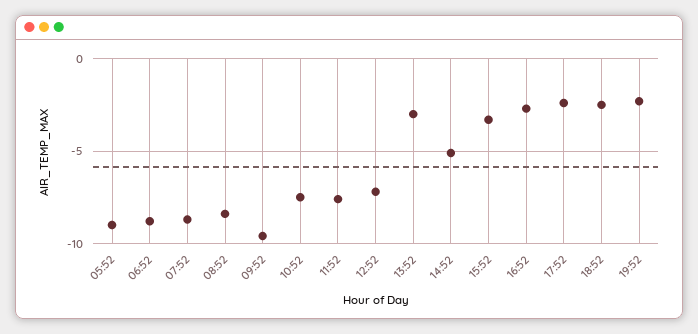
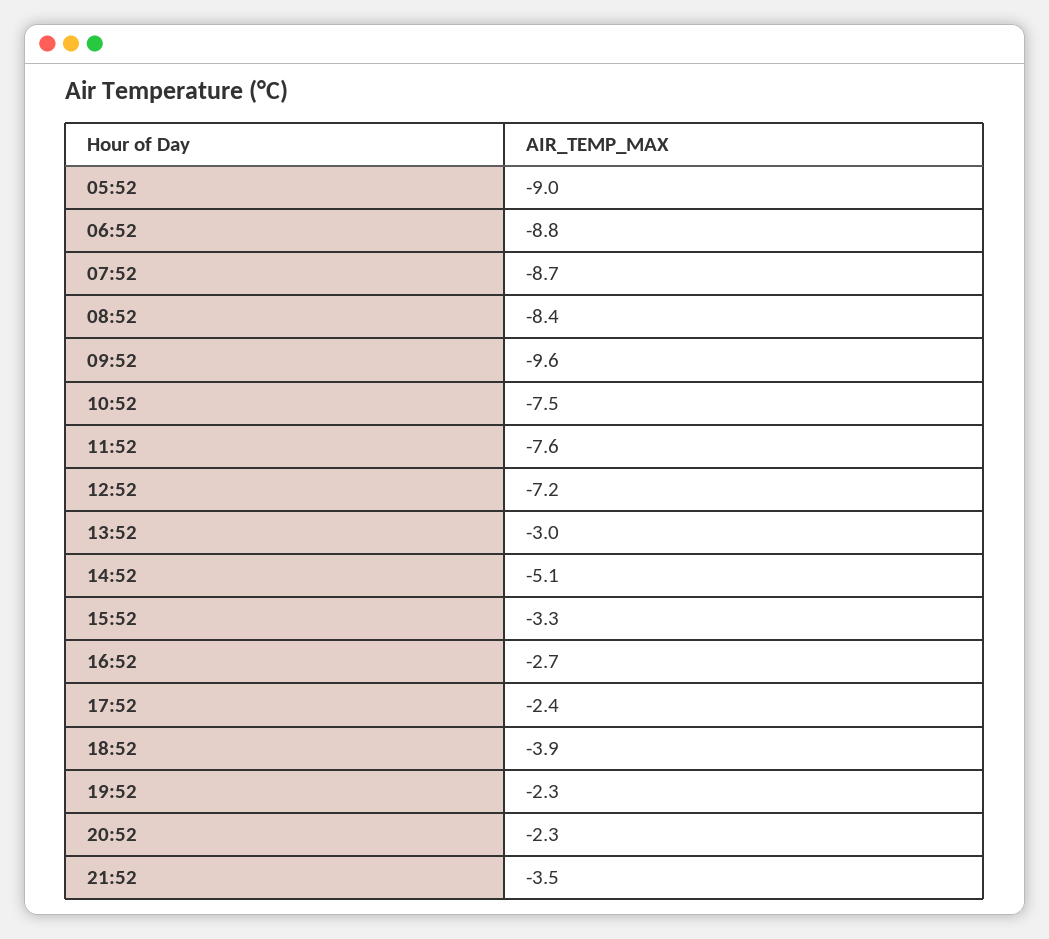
18:52: -2.5 -> -3.9
20:52: none -> -2.3
21:52: none -> -3.5

